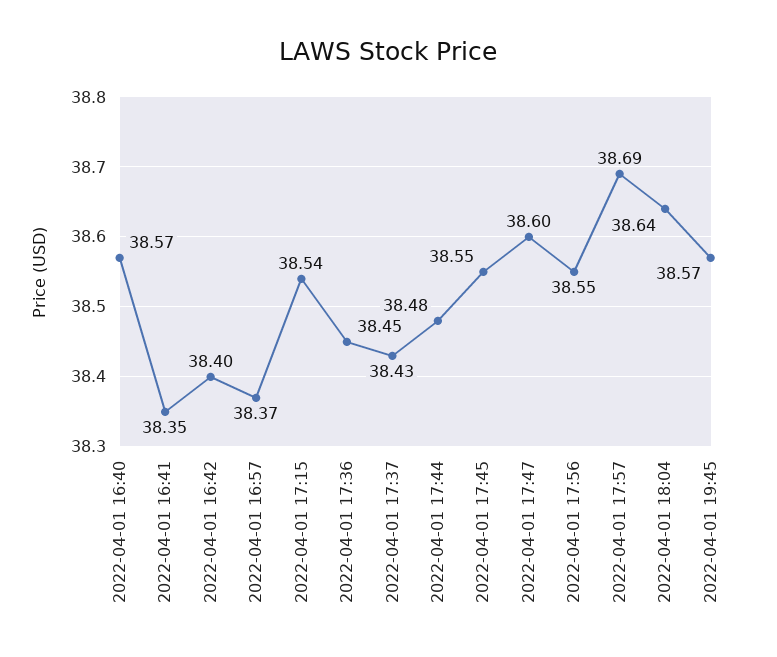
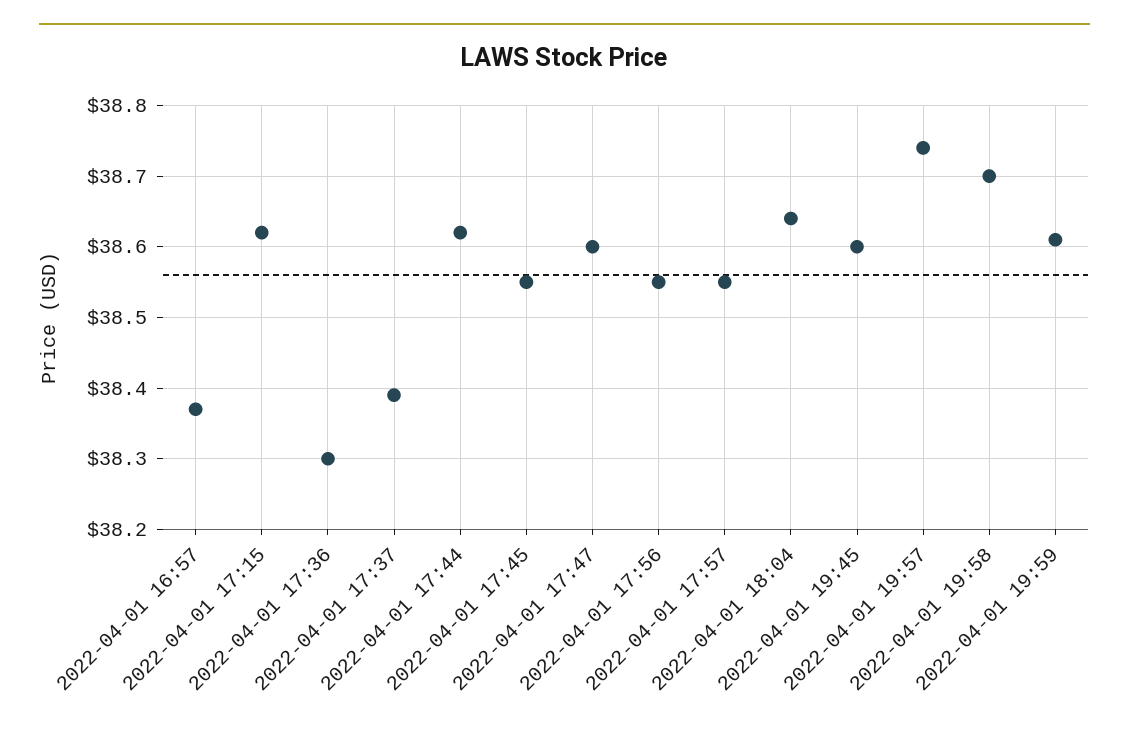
2022-04-01 16:40: 38.57 -> none
2022-04-01 16:41: 38.35 -> none
2022-04-01 16:42: 38.4 -> none
2022-04-01 17:15: 38.54 -> 38.62
2022-04-01 17:36: 38.45 -> 38.3
2022-04-01 17:37: 38.43 -> 38.39
2022-04-01 17:44: 38.48 -> 38.62
2022-04-01 17:57: 38.69 -> 38.55
2022-04-01 19:45: 38.57 -> 38.6
2022-04-01 19:57: none -> 38.74
2022-04-01 19:58: none -> 38.7
2022-04-01 19:59: none -> 38.61

